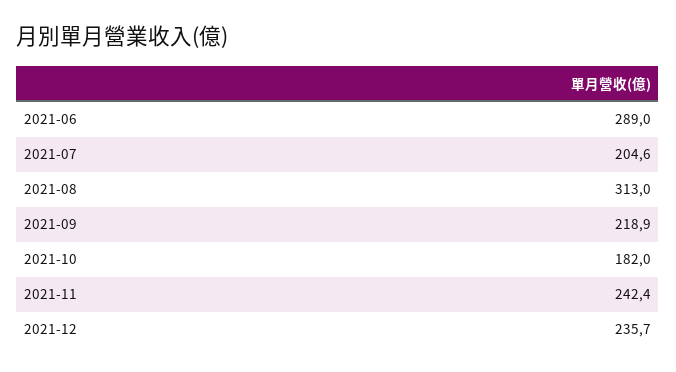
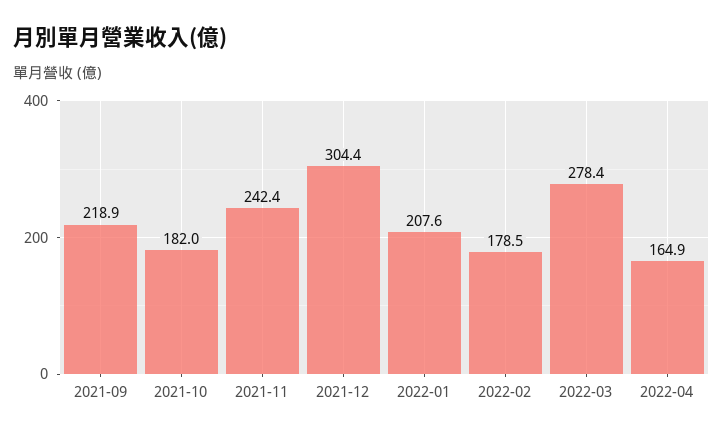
2021-06: 289 -> none
2021-07: 204.6 -> none
2021-08: 313 -> none
2021-12: 235.7 -> 304.4
2022-01: none -> 207.6
2022-02: none -> 178.5
2022-03: none -> 278.4
2022-04: none -> 164.9

